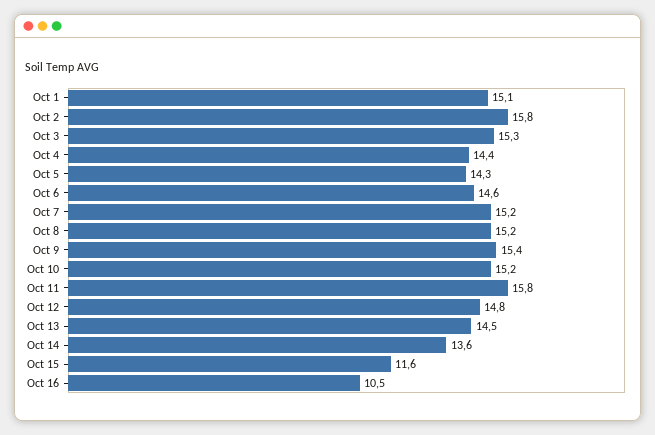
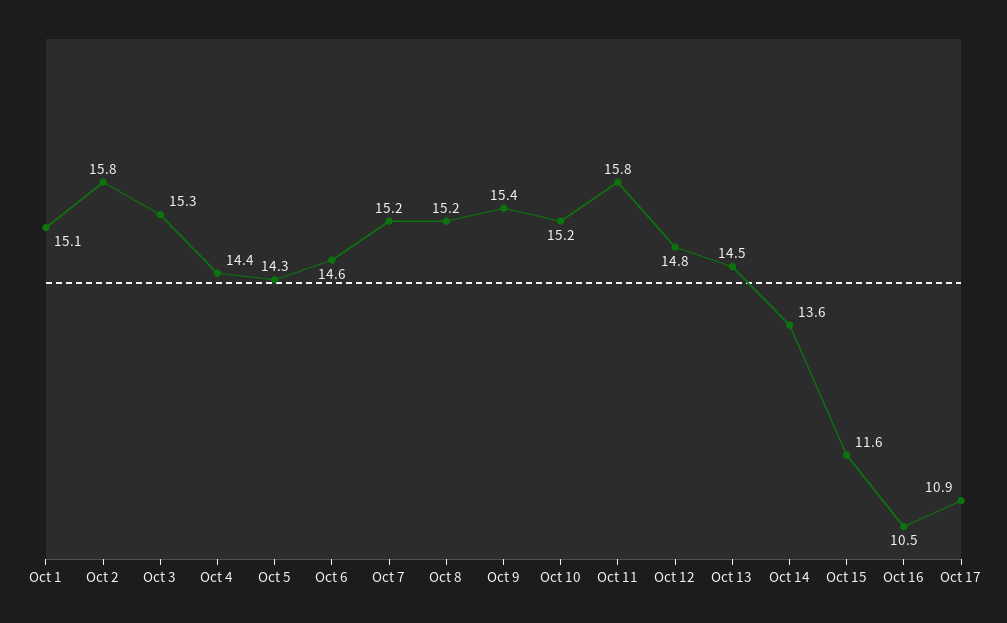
Oct 17: none -> 10.9

